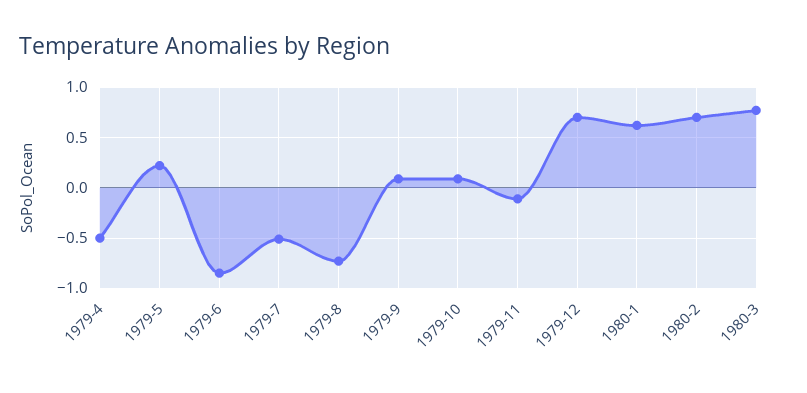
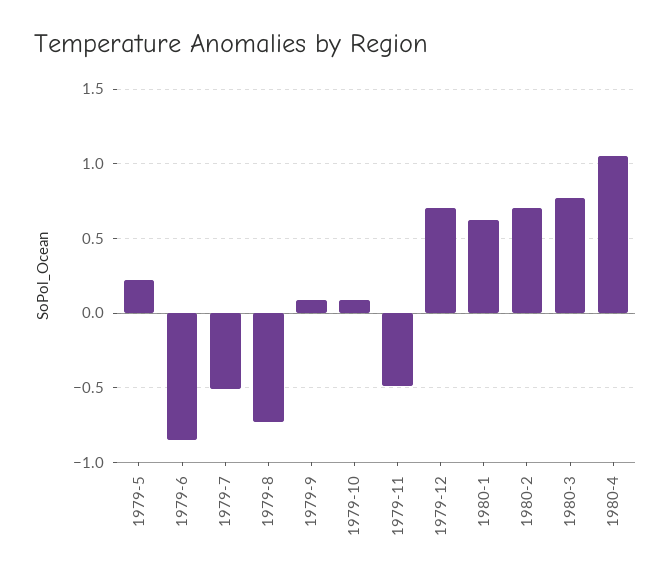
1979-4: -0.5 -> none
1979-11: -0.1 -> -0.5
1980-4: none -> 1.05

